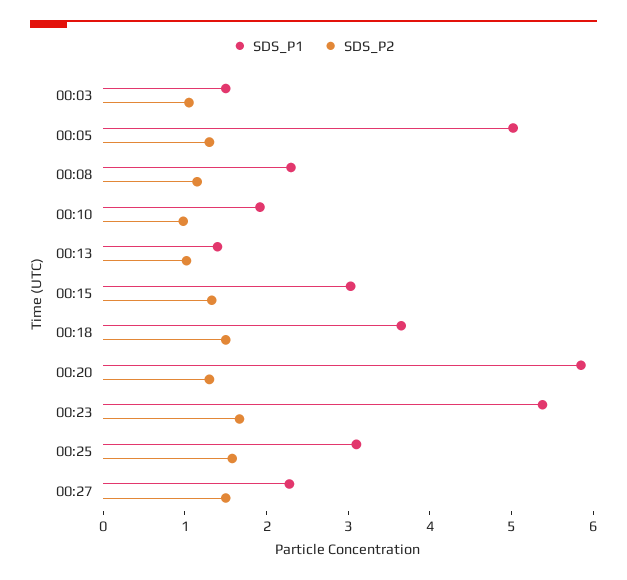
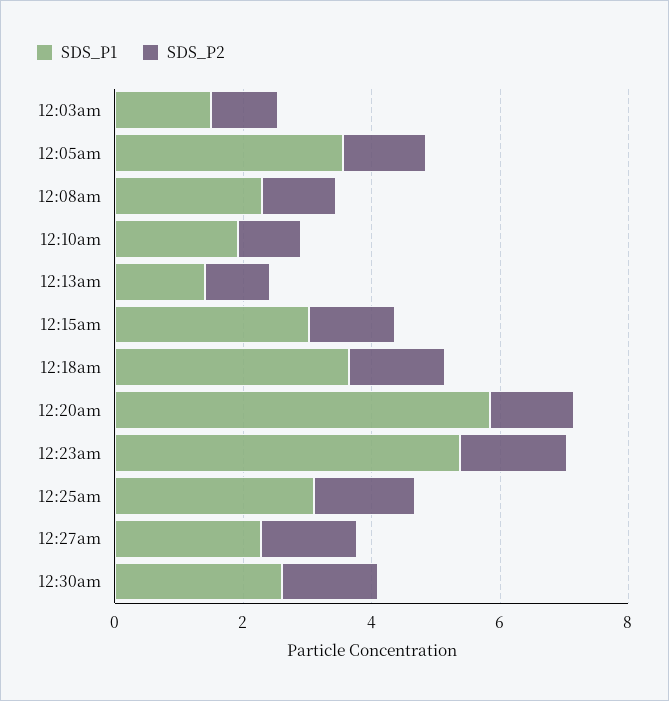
SDS_P1, 00:05: 5 -> 3.5
SDS_P1, 12:30am: none -> 2.5
SDS_P2, 12:30am: none -> 1.5

